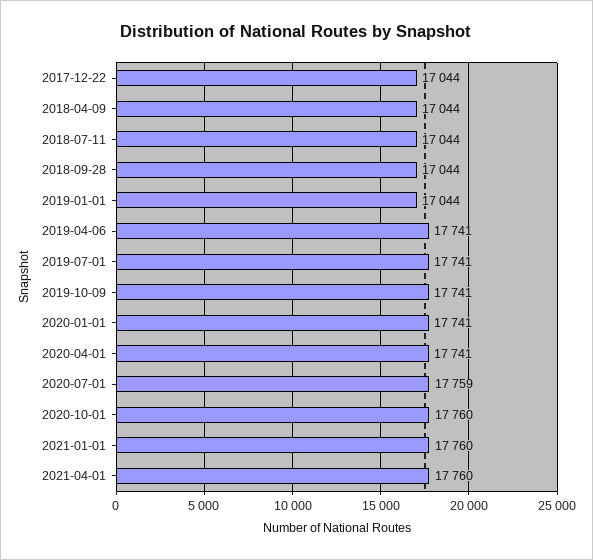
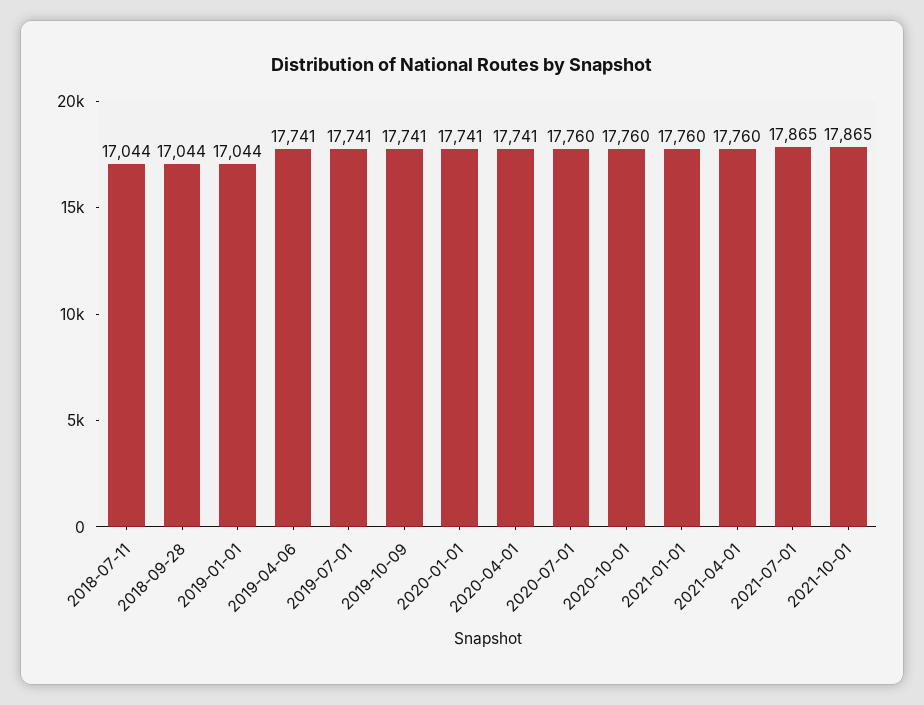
2017-12-22: 17044 -> none
2018-04-09: 17044 -> none
2020-07-01: 17759 -> 17760
2021-07-01: none -> 17865
2021-10-01: none -> 17865

